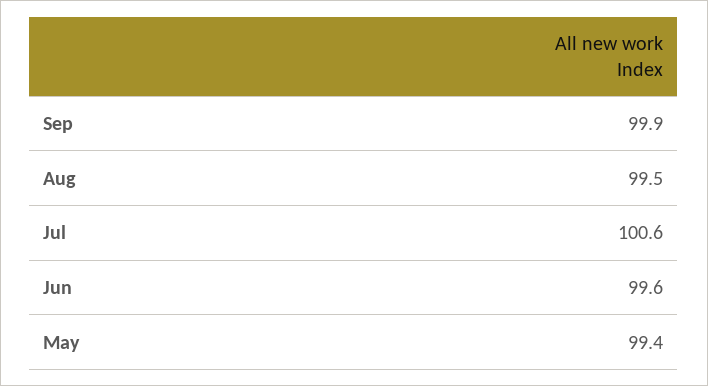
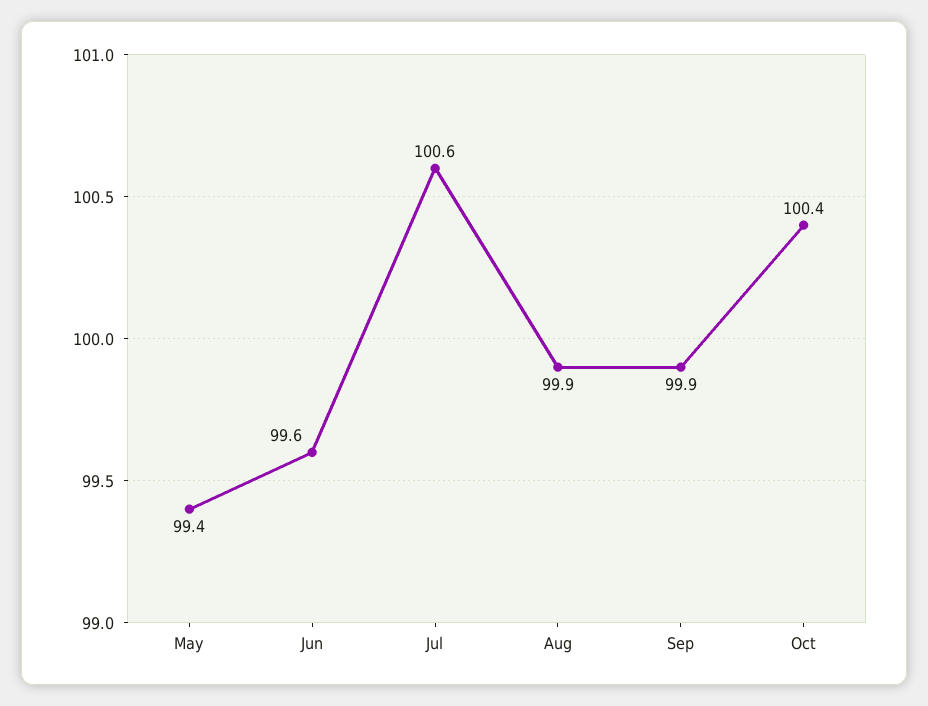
Aug: 99.5 -> 99.9
Oct: none -> 100.4

